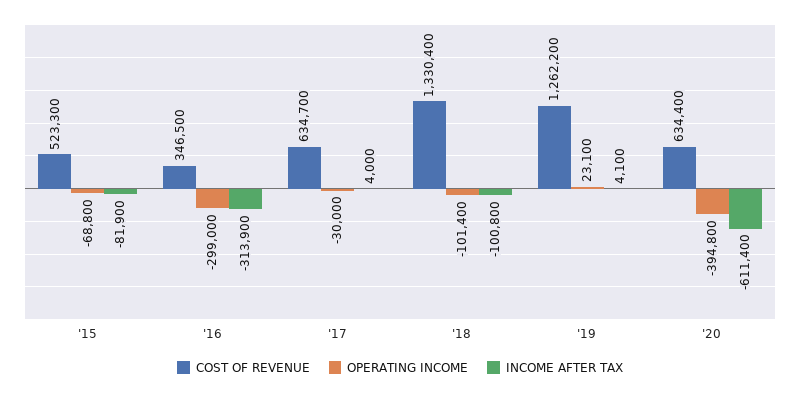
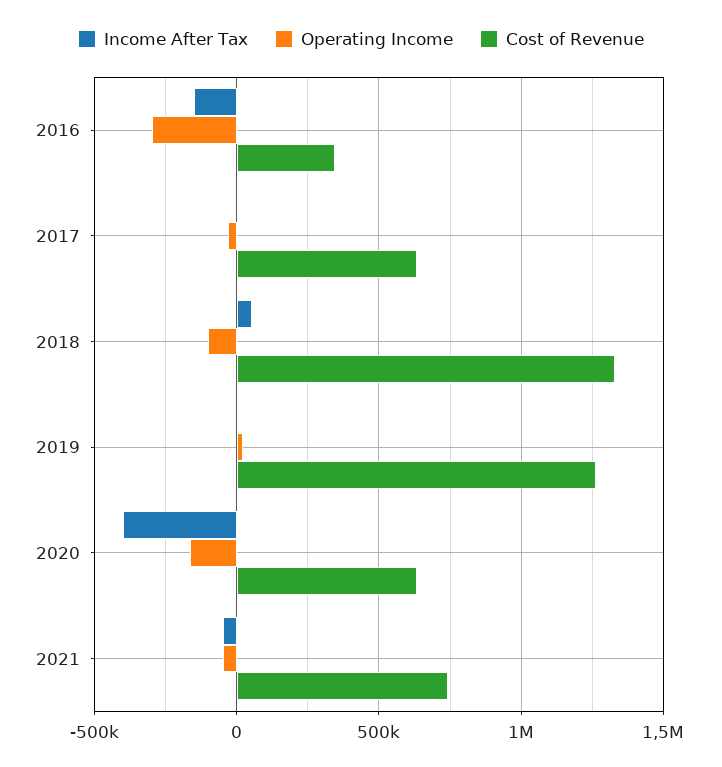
COST OF REVENUE, '15: 523300 -> none
OPERATING INCOME, '15: -68800 -> none
INCOME AFTER TAX, '15: -81900 -> none
INCOME AFTER TAX, '16: -313900 -> -150000
INCOME AFTER TAX, '18: -100800 -> 50000
OPERATING INCOME, '20: -394800 -> -150000
INCOME AFTER TAX, '20: -611400 -> -400000
INCOME AFTER TAX, 2021: none -> -50000
OPERATING INCOME, 2021: none -> -50000
COST OF REVENUE, 2021: none -> 750000

